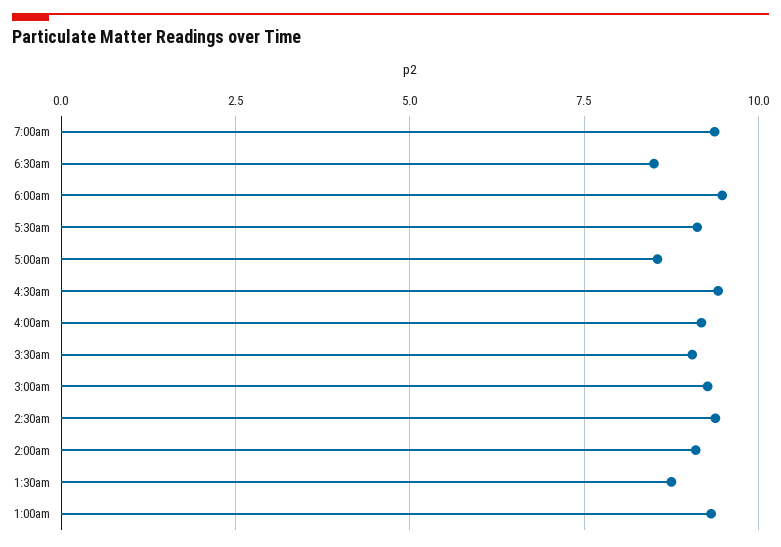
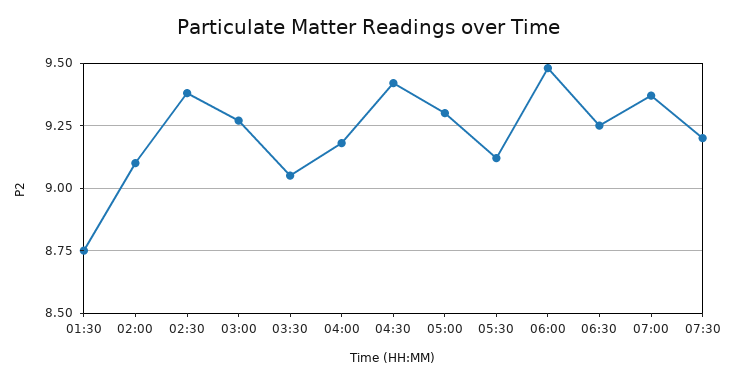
6:30am: 8.5 -> 9.25
5:00am: 8.5 -> 9.3
1:00am: 9.25 -> none
07:30: none -> 9.2

